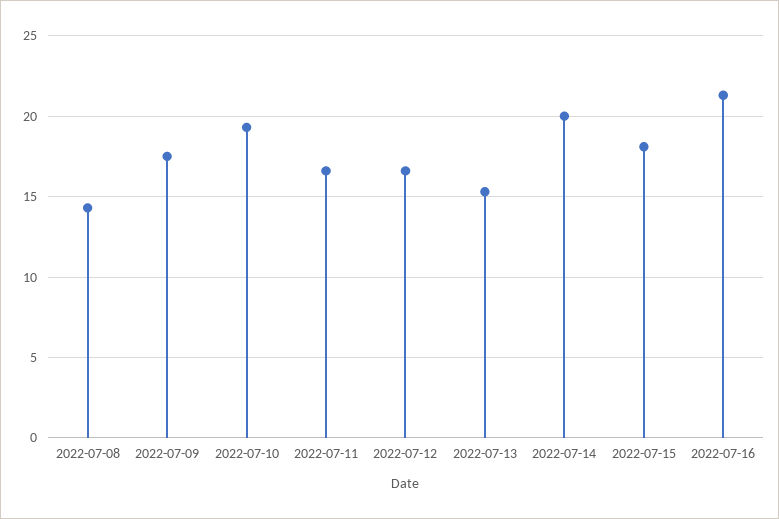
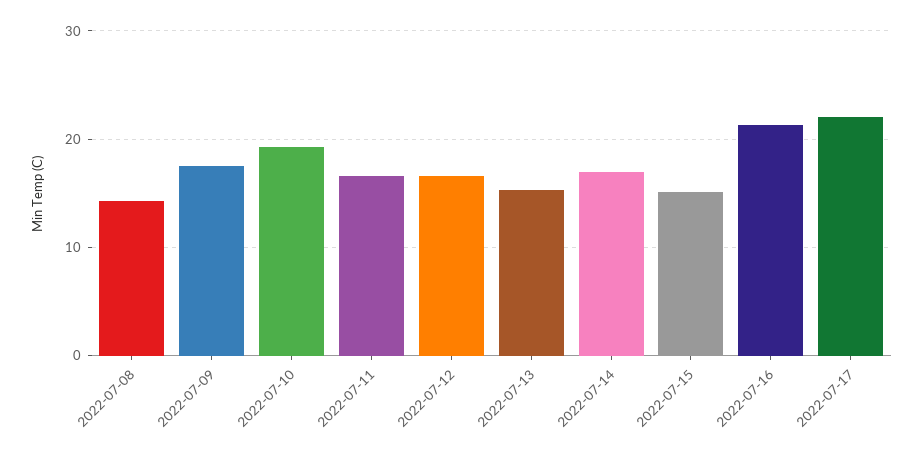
2022-07-14: 20 -> 17
2022-07-15: 18 -> 15
2022-07-17: none -> 22

